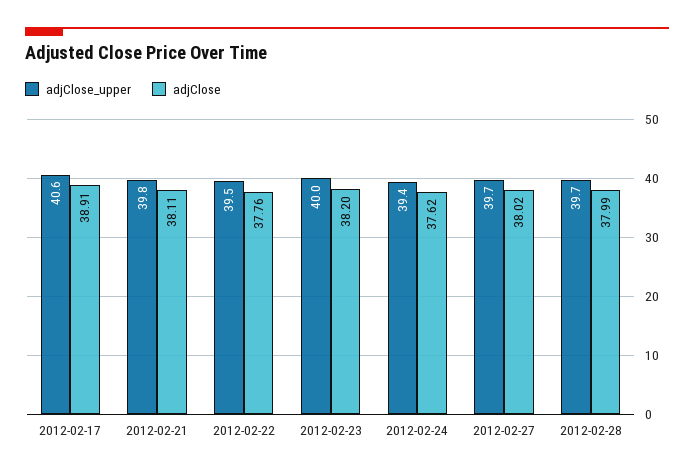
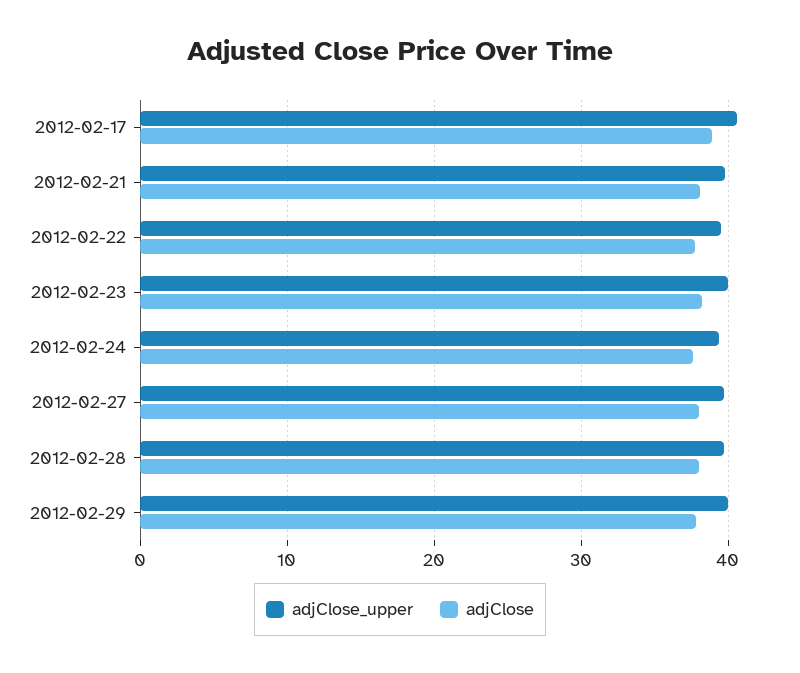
adjClose_upper, 2012-02-29: none -> 40
adjClose, 2012-02-29: none -> 38

